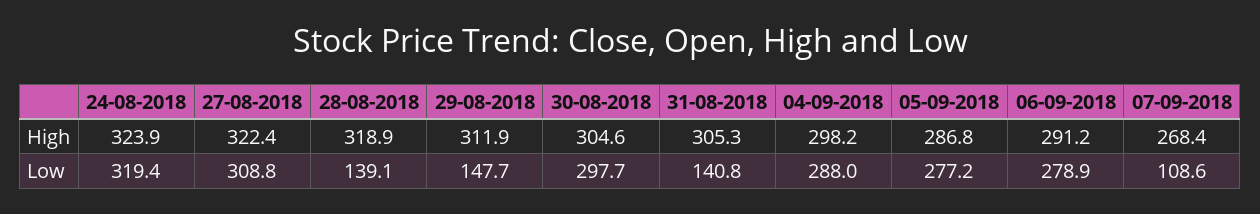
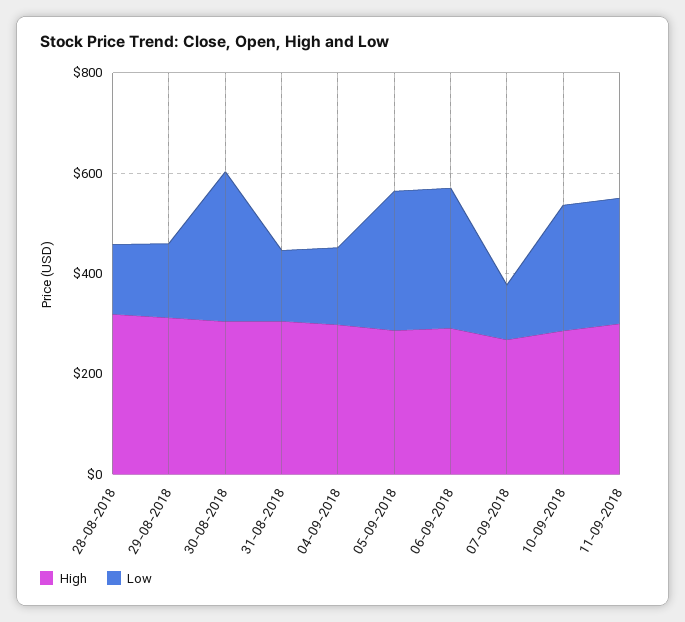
High, 24-08-2018: 323.9 -> none
High, 27-08-2018: 322.4 -> none
Low, 24-08-2018: 319.4 -> none
Low, 27-08-2018: 308.8 -> none
Low, 04-09-2018: 288 -> 150
High, 10-09-2018: none -> 300
Low, 10-09-2018: none -> 250
High, 11-09-2018: none -> 300
Low, 11-09-2018: none -> 250

